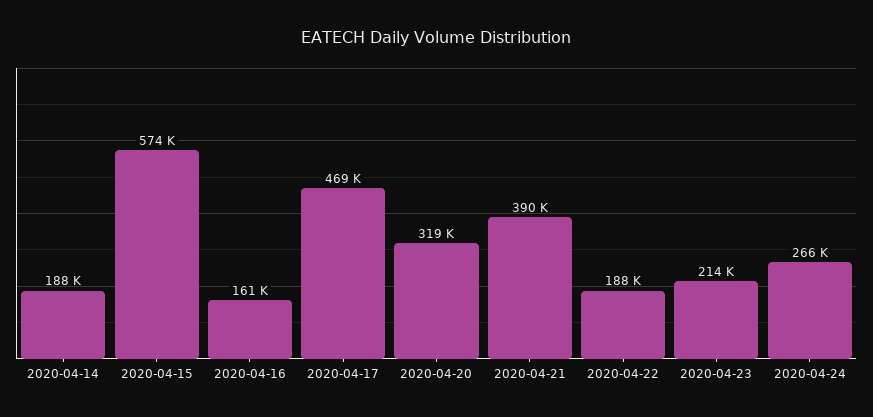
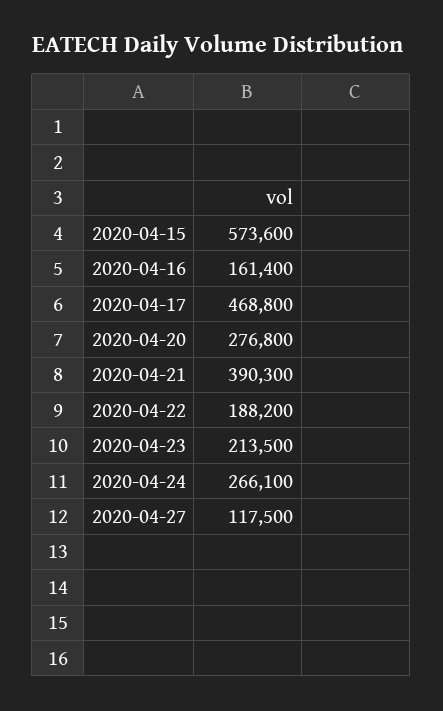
2020-04-14: 188000 -> none
2020-04-20: 319000 -> 276800
2020-04-27: none -> 117500

